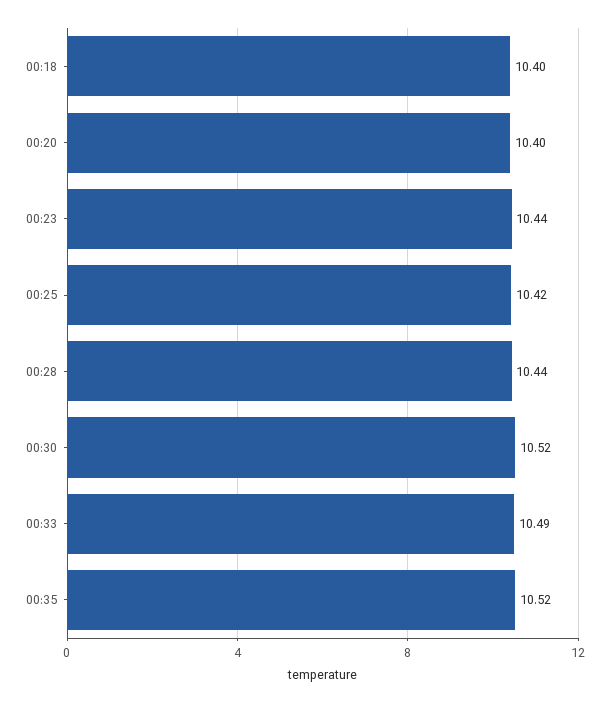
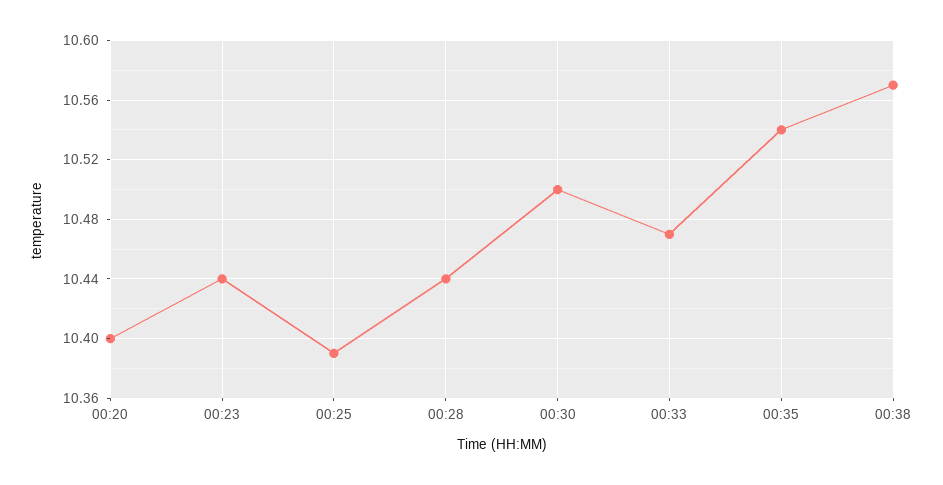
00:18: 10.4 -> none
00:25: 10.42 -> 10.39
00:30: 10.52 -> 10.5
00:33: 10.49 -> 10.47
00:35: 10.52 -> 10.54
00:38: none -> 10.57

